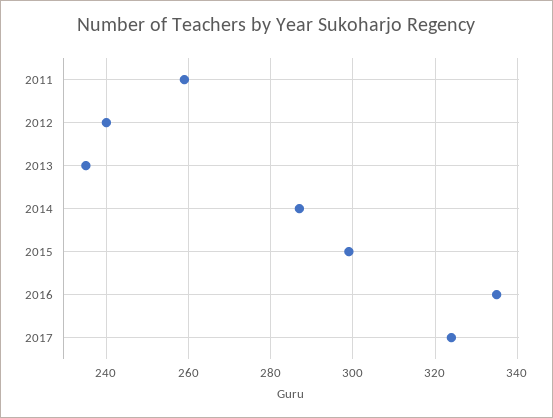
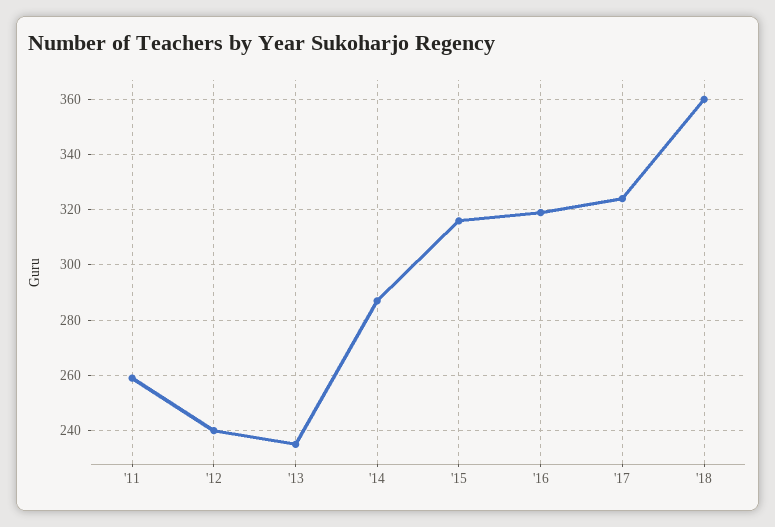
2015: 300 -> 315
2016: 335 -> 320
'18: none -> 360

